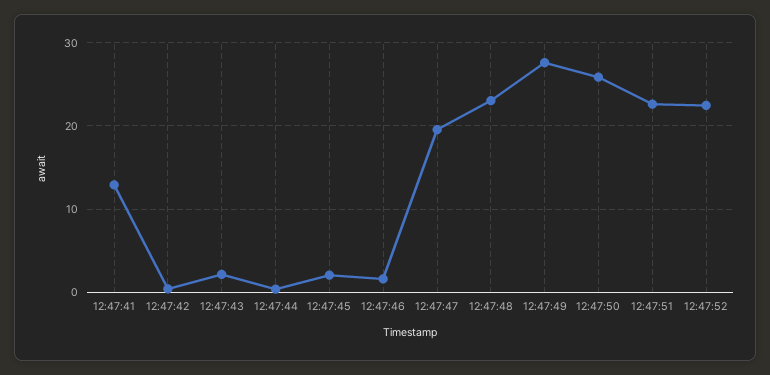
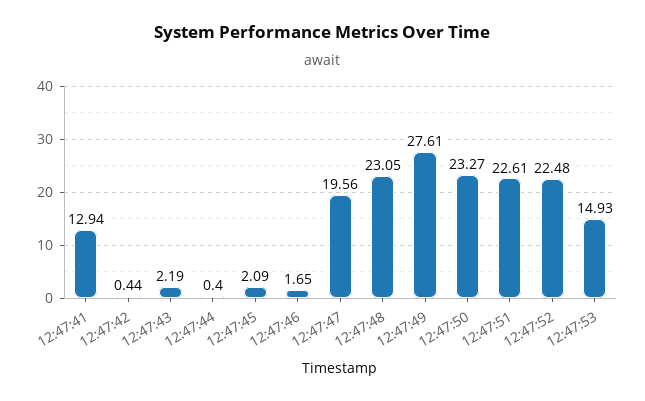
12:47:50: 26 -> 23.27
12:47:53: none -> 14.93

